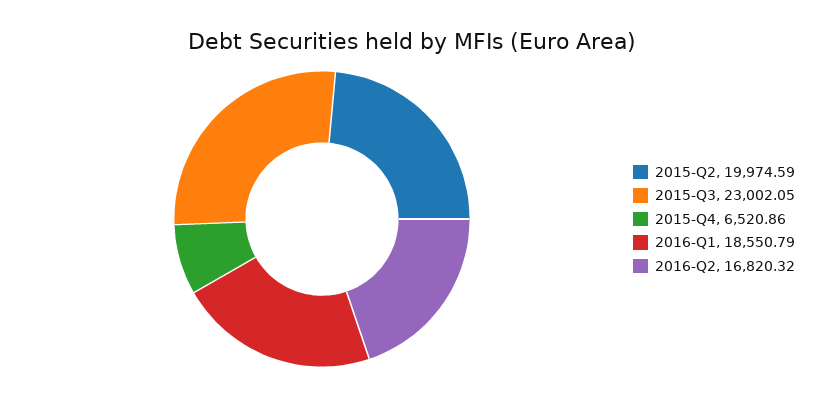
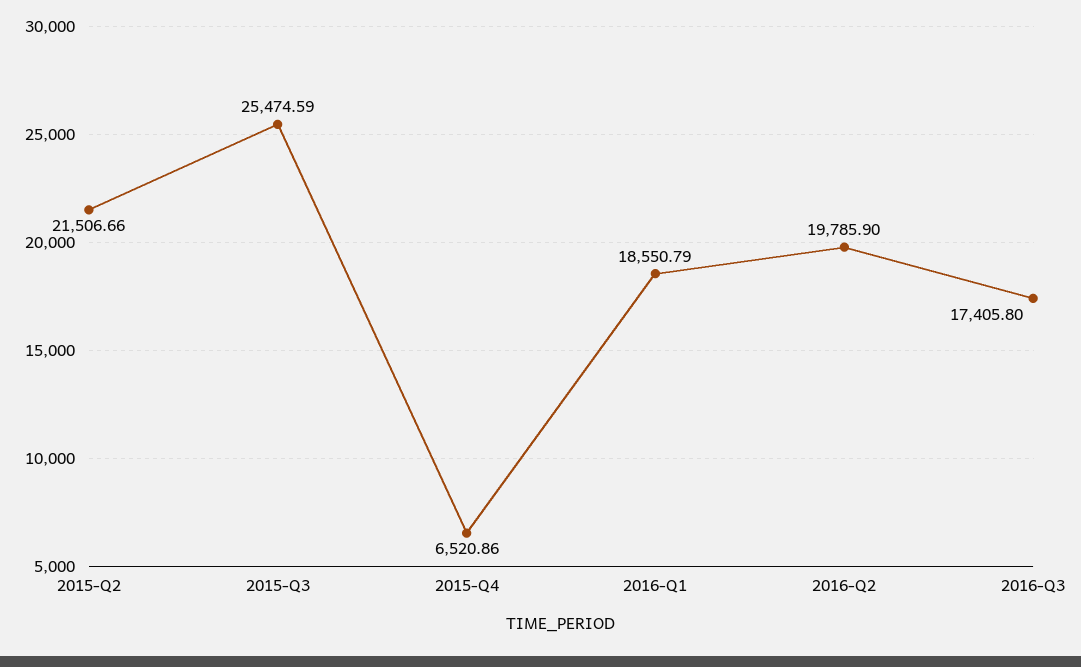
2015-Q2: 19974.59 -> 21506.66
2015-Q3: 23002.05 -> 25474.59
2016-Q2: 16820.32 -> 19785.9
2016-Q3: none -> 17405.8

